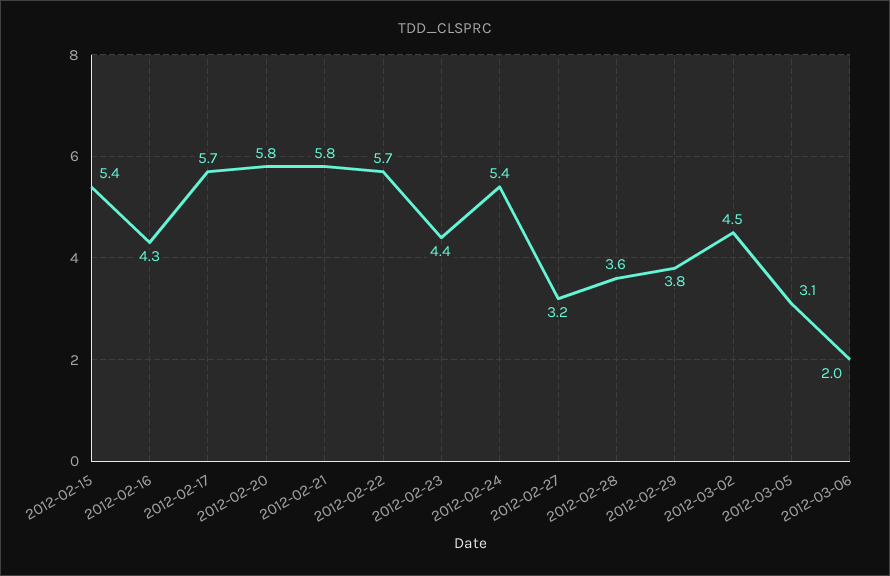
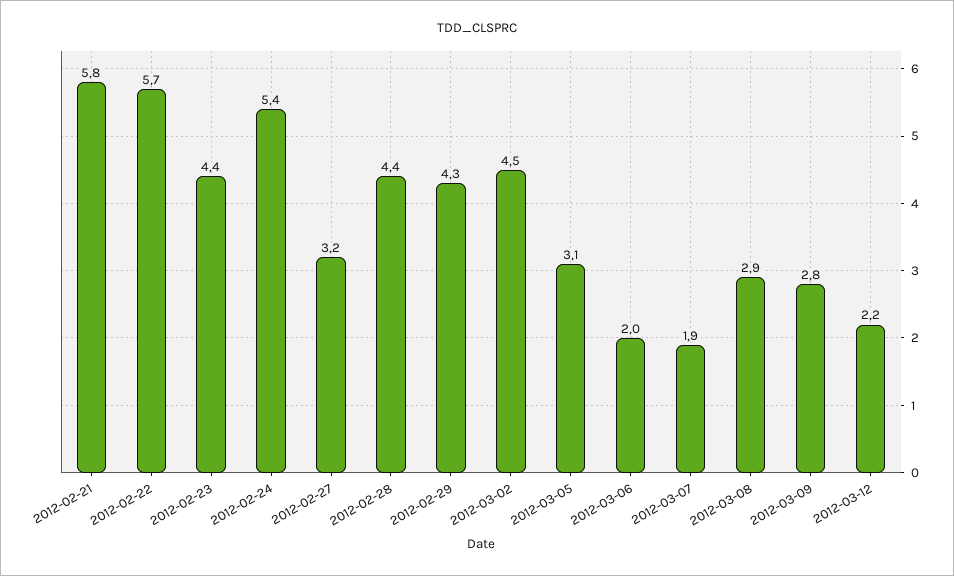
2012-02-15: 5.4 -> none
2012-02-16: 4.3 -> none
2012-02-17: 5.7 -> none
2012-02-20: 5.8 -> none
2012-02-28: 3.6 -> 4.4
2012-02-29: 3.8 -> 4.3
2012-03-07: none -> 1.9
2012-03-08: none -> 2.9
2012-03-09: none -> 2.8
2012-03-12: none -> 2.2

